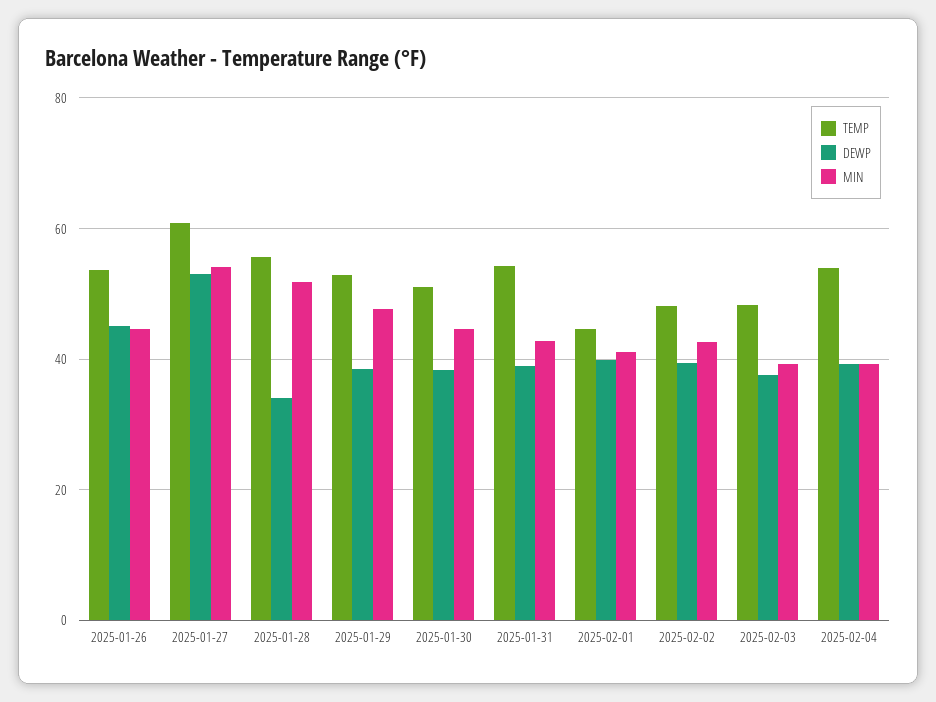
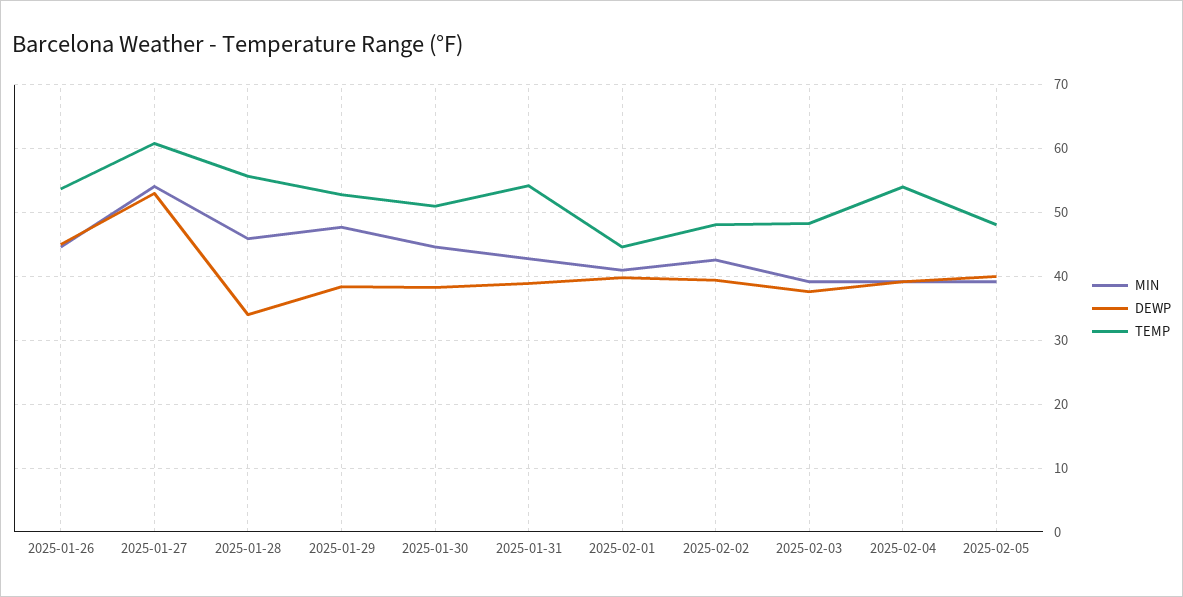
MIN, 2025-01-28: 52 -> 46
MIN, 2025-02-05: none -> 39
DEWP, 2025-02-05: none -> 40
TEMP, 2025-02-05: none -> 48

